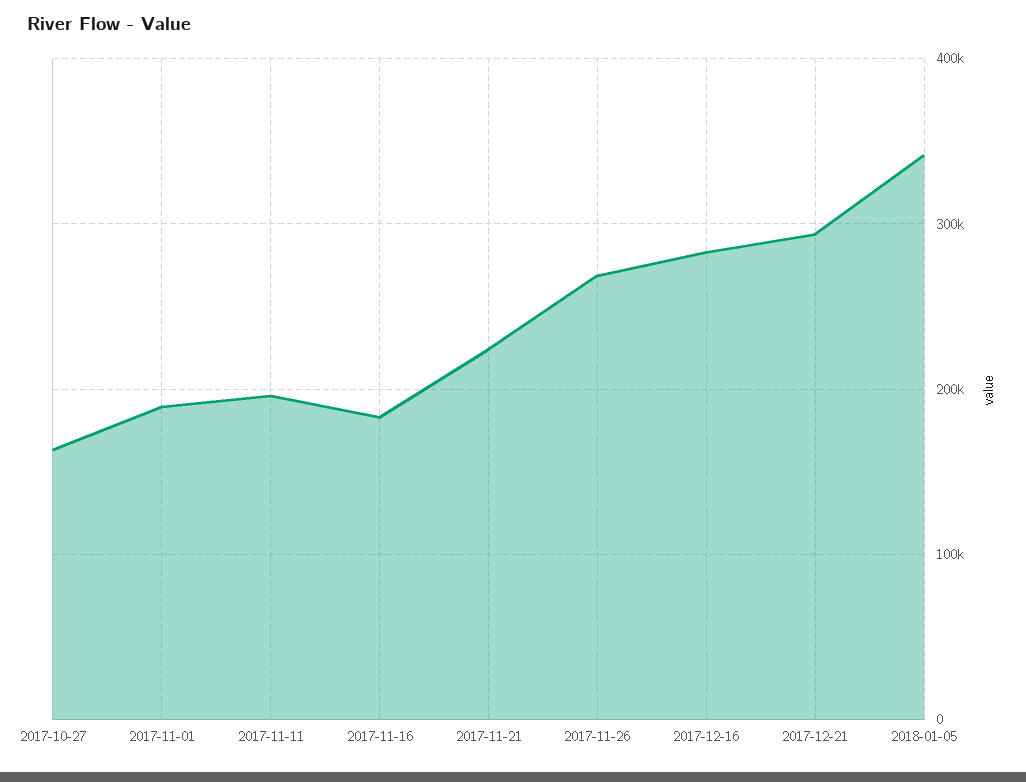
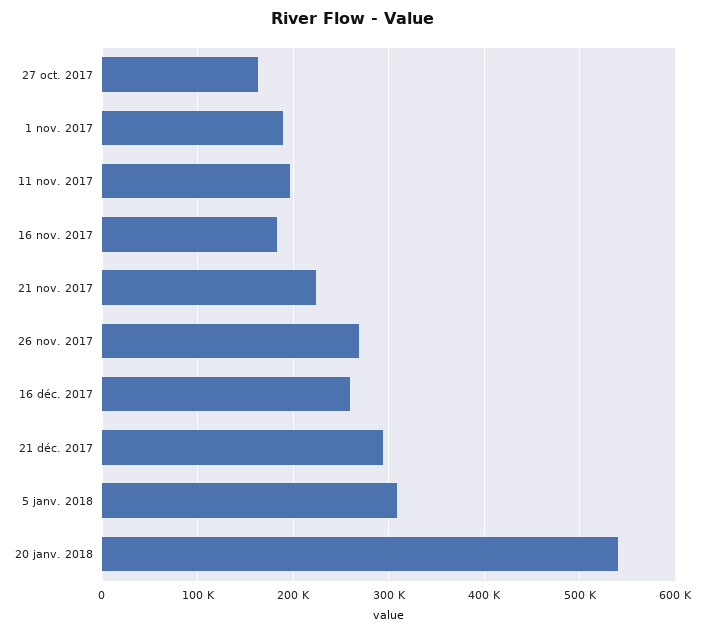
2017-12-16: 280000 -> 260000
2018-01-05: 340000 -> 310000
20 janv. 2018: none -> 540000

